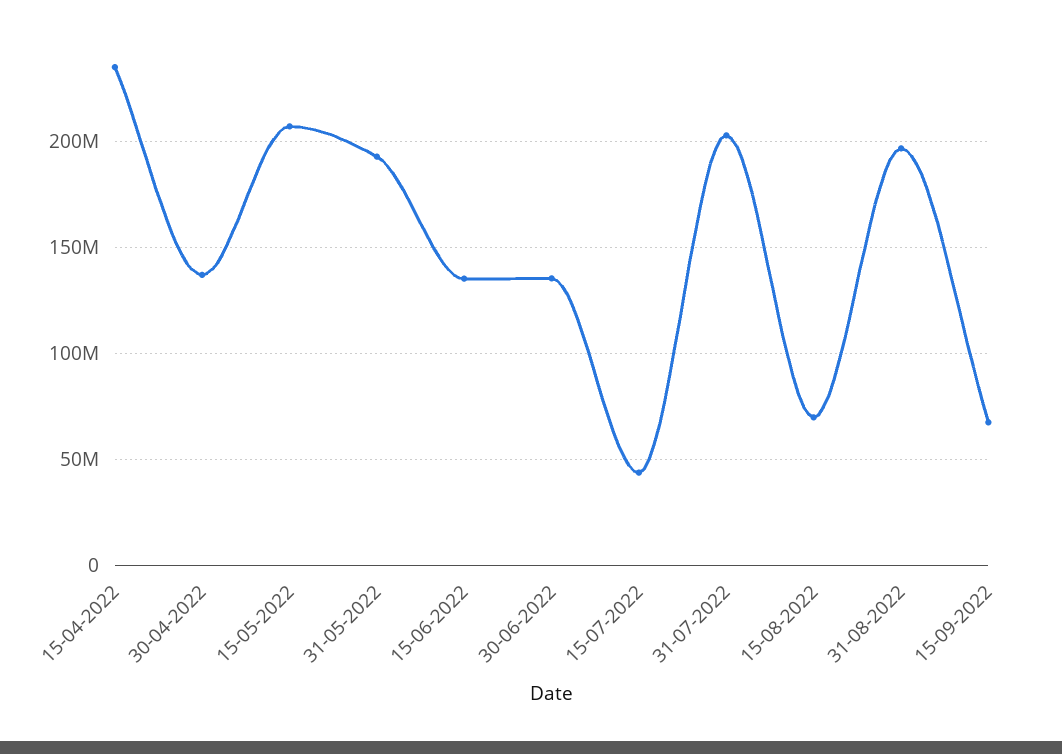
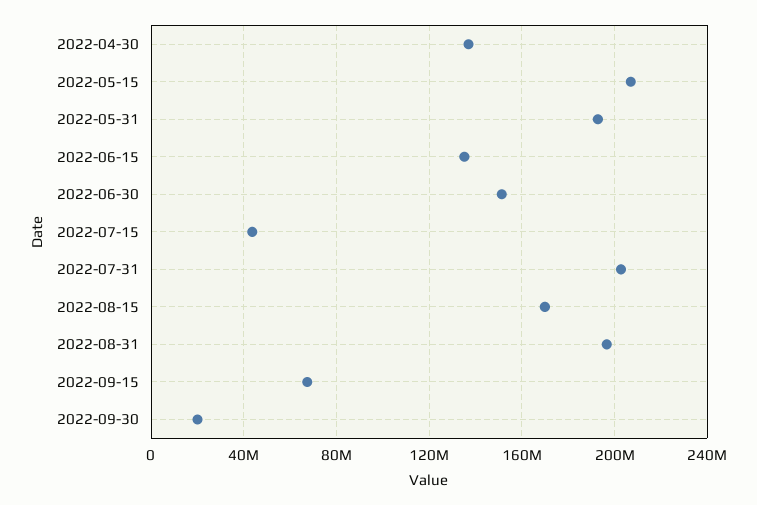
15-04-2022: 235000000 -> none
30-06-2022: 135000000 -> 150000000
15-08-2022: 70000000 -> 170000000
2022-09-30: none -> 20000000

